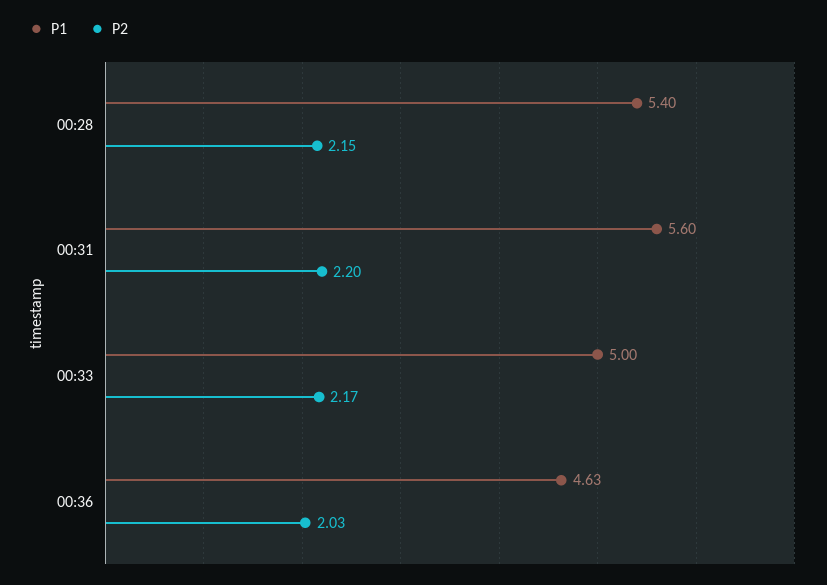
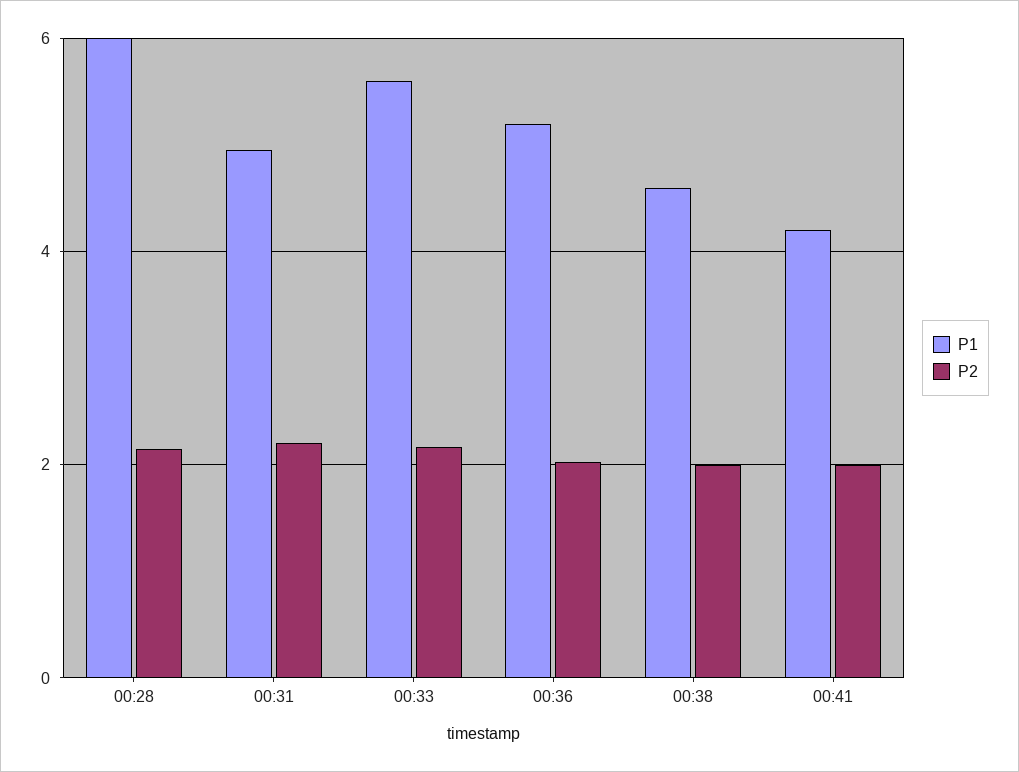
P1, 00:28: 5.4 -> 6
P1, 00:31: 5.6 -> 5
P1, 00:33: 5 -> 5.6
P1, 00:36: 4.63 -> 5.2
P1, 00:38: none -> 4.6
P2, 00:38: none -> 2
P1, 00:41: none -> 4.2
P2, 00:41: none -> 2

